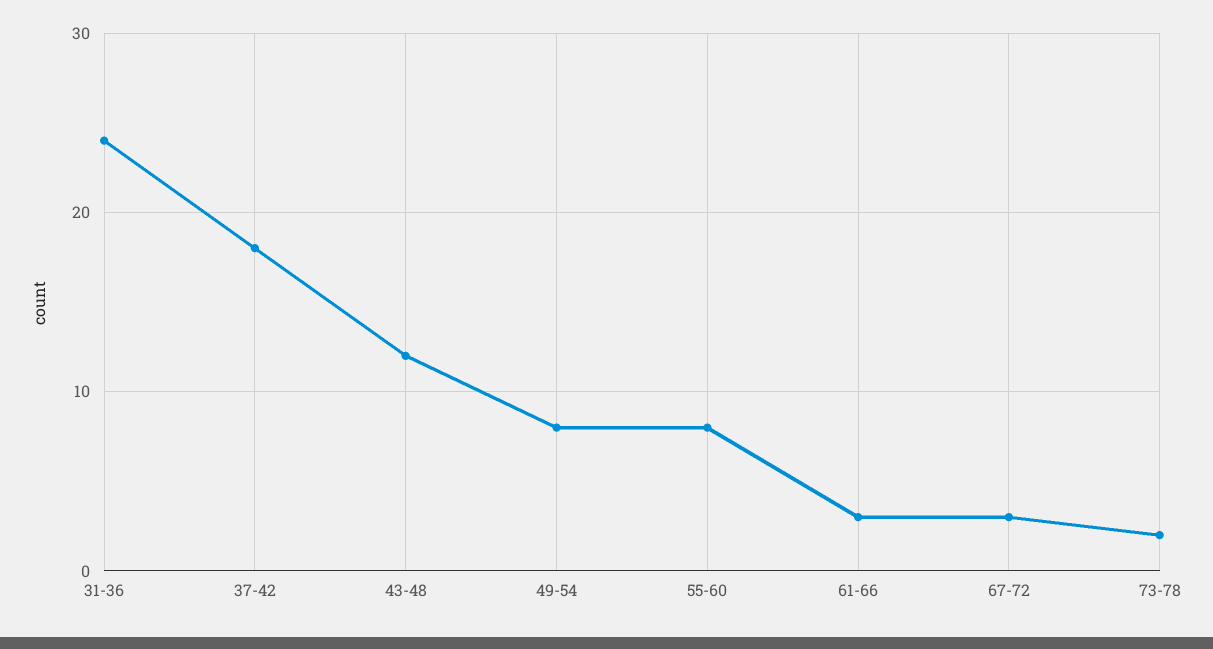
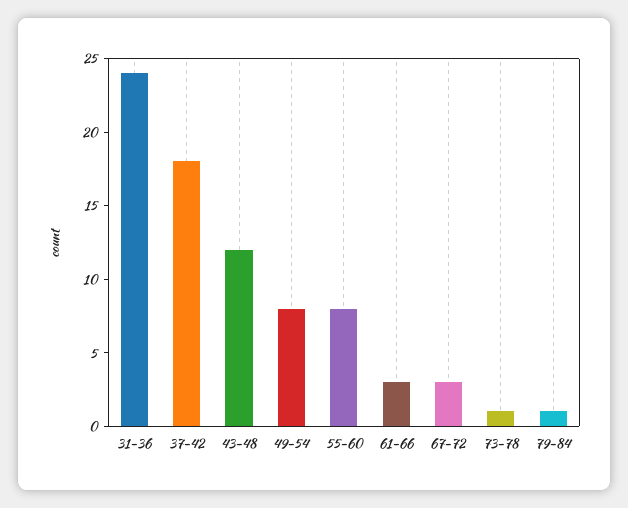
73-78: 2 -> 1
79-84: none -> 1

